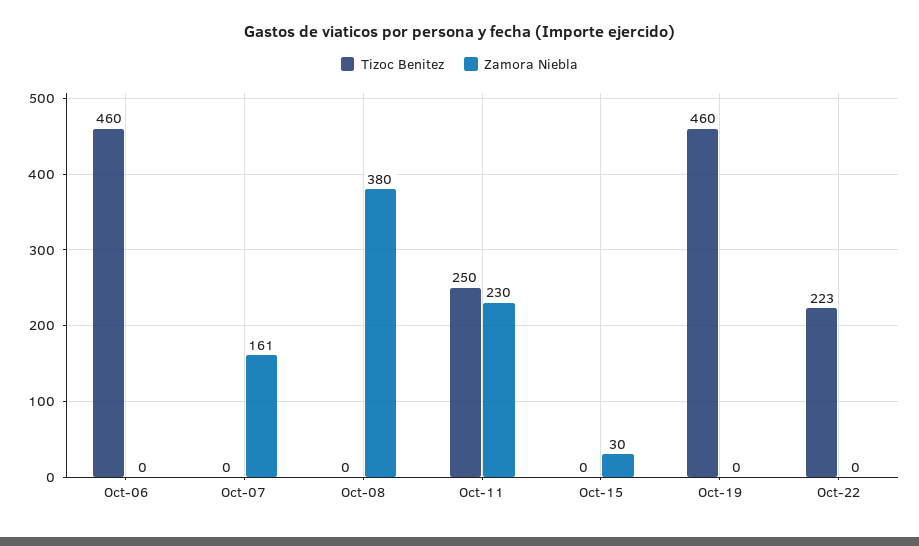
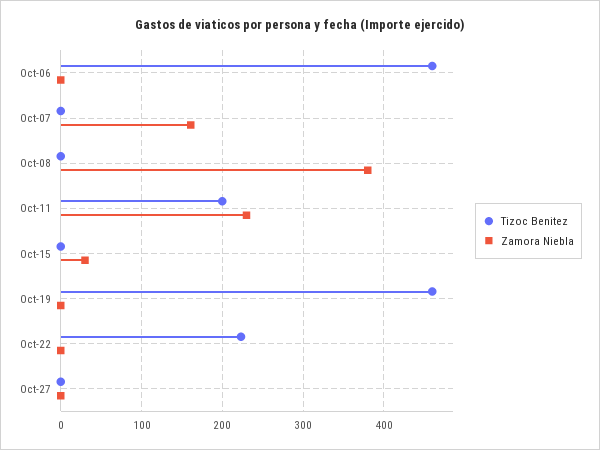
Tizoc Benitez, Oct-11: 250 -> 200
Tizoc Benitez, Oct-27: none -> 0
Zamora Niebla, Oct-27: none -> 0

